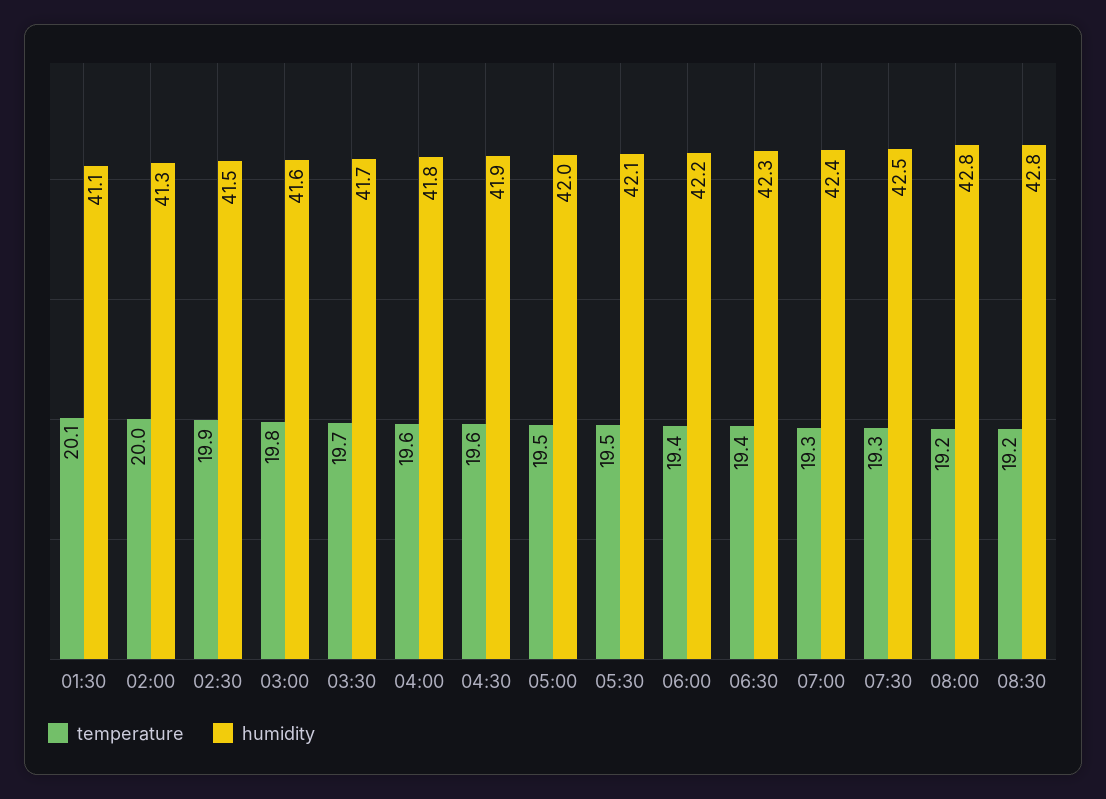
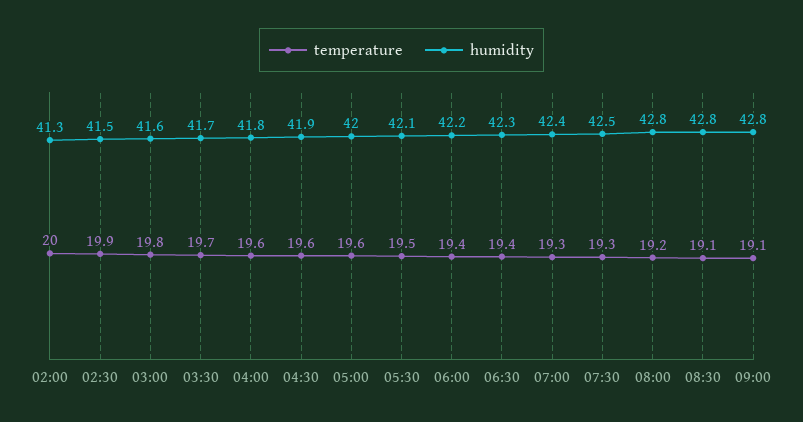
temperature, 01:30: 20.1 -> none
humidity, 01:30: 41.1 -> none
temperature, 05:00: 19.5 -> 19.6
temperature, 08:30: 19.2 -> 19.1
temperature, 09:00: none -> 19.1
humidity, 09:00: none -> 42.8

